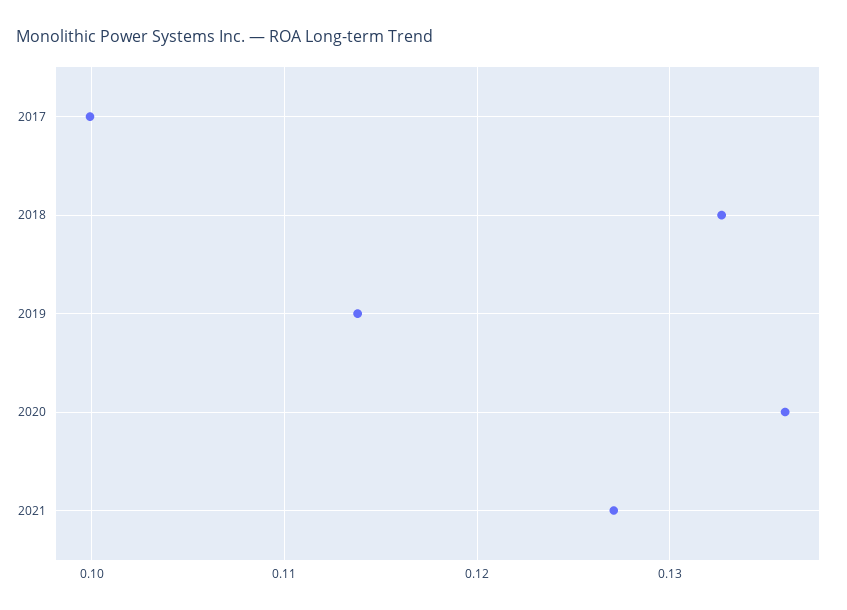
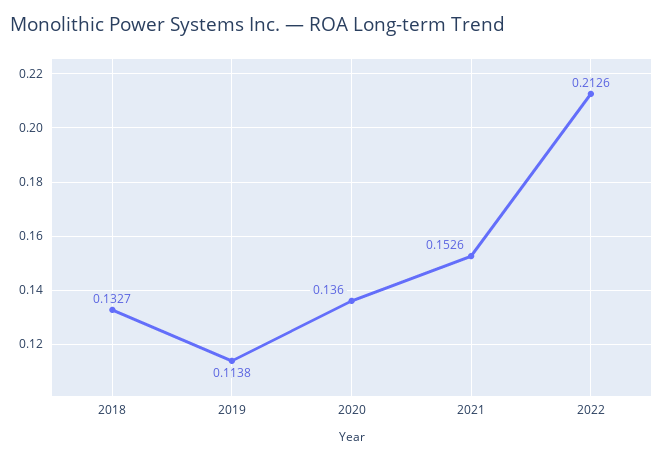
2017: 0.1 -> none
2021: 0.127 -> 0.1526
2022: none -> 0.2126

